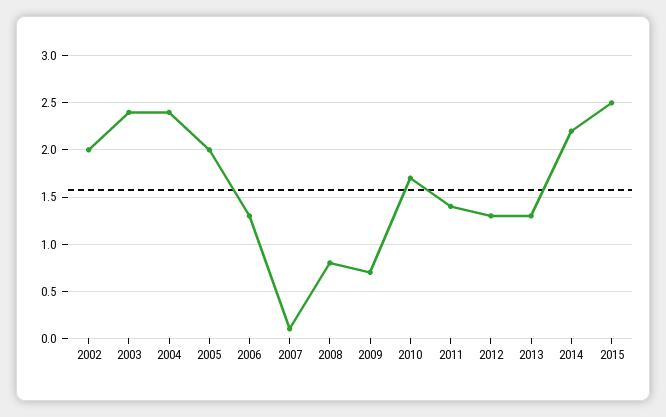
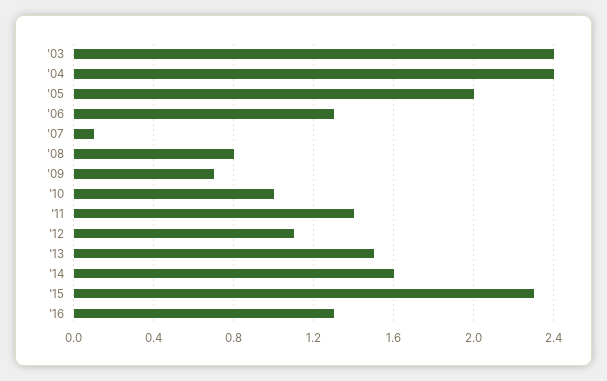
2002: 2 -> none
2010: 1.7 -> 1
2012: 1.3 -> 1.1
2013: 1.3 -> 1.5
2014: 2.2 -> 1.6
2015: 2.5 -> 2.3
'16: none -> 1.3

